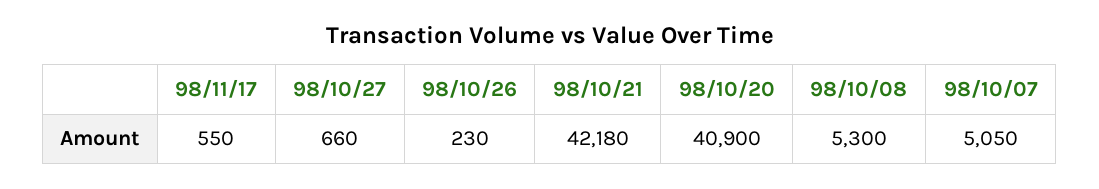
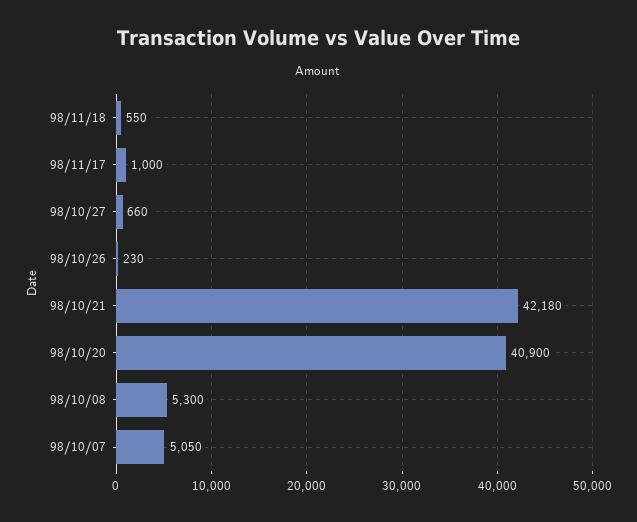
98/11/17: 550 -> 1000
98/11/18: none -> 550

